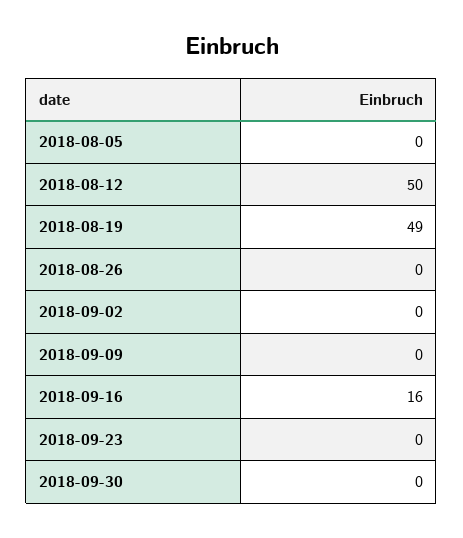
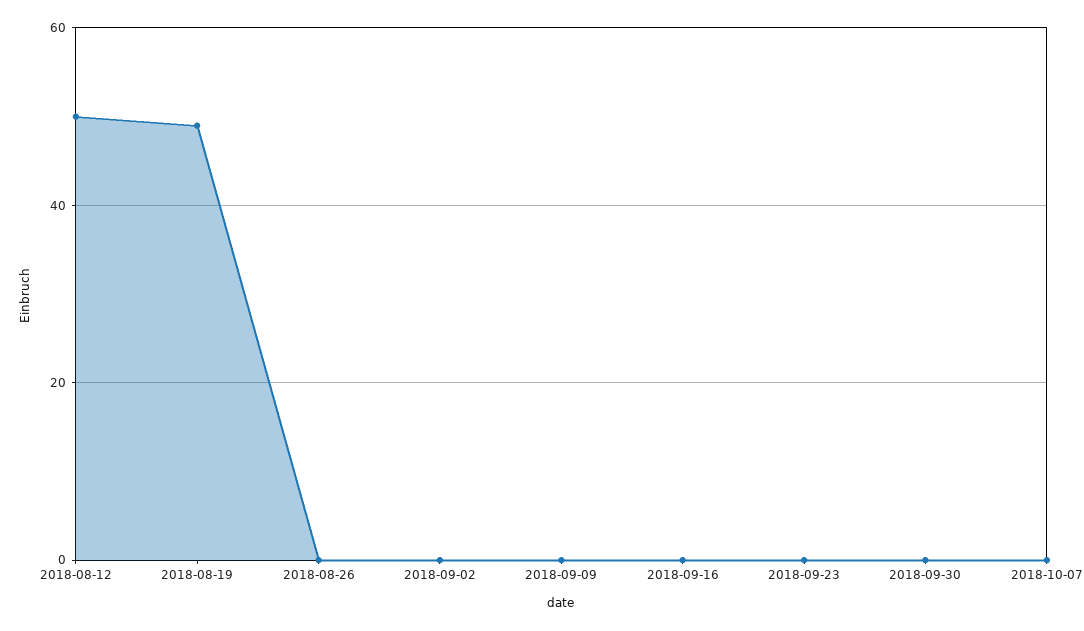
2018-08-05: 0 -> none
2018-09-16: 16 -> 0
2018-10-07: none -> 0

